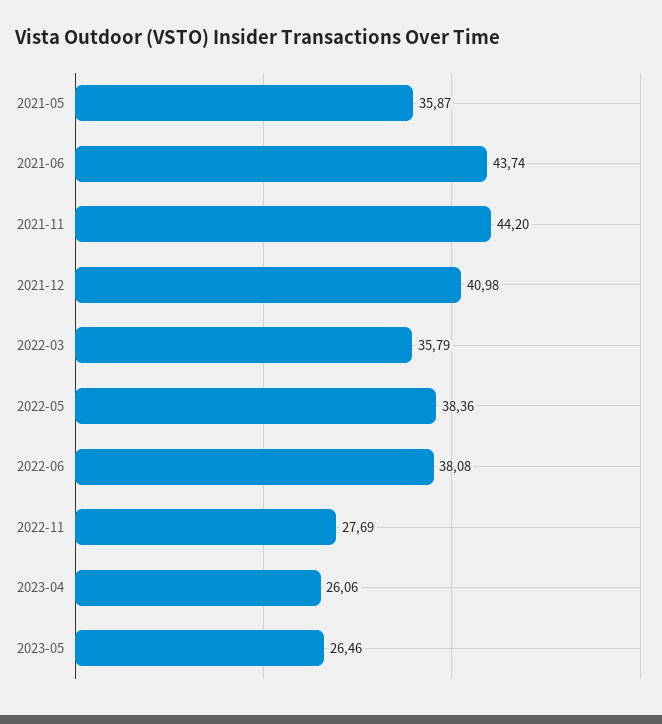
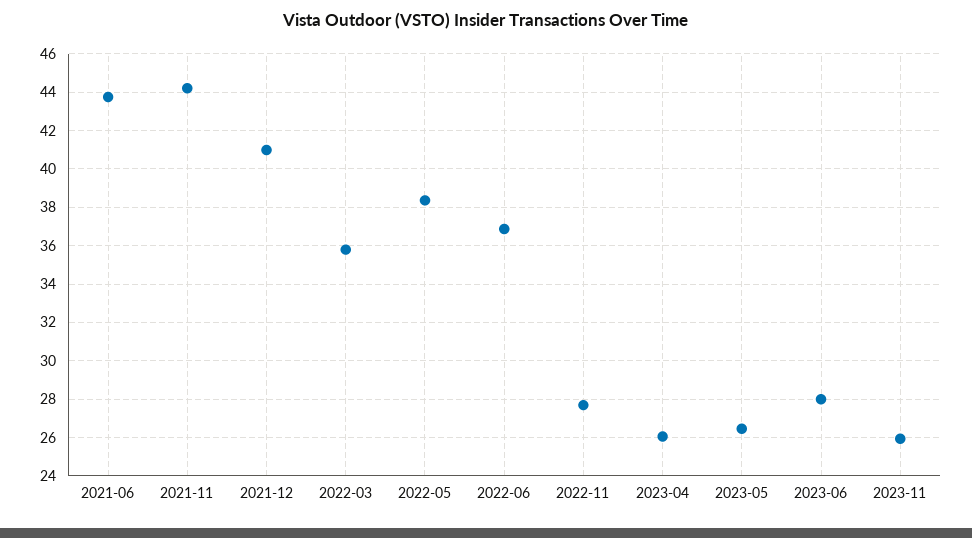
2021-05: 35.87 -> none
2022-06: 38.08 -> 37
2023-06: none -> 28
2023-11: none -> 26

